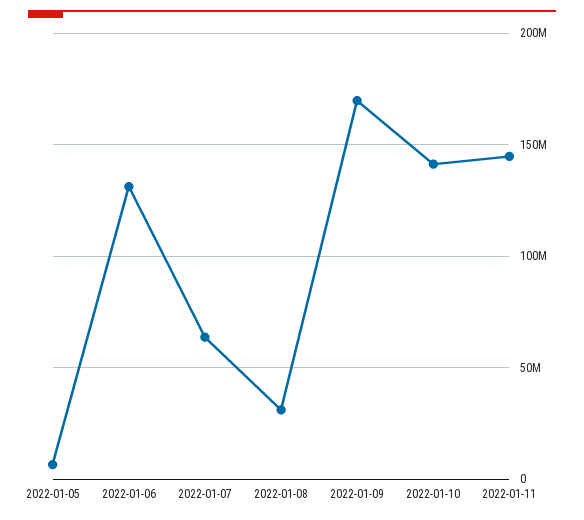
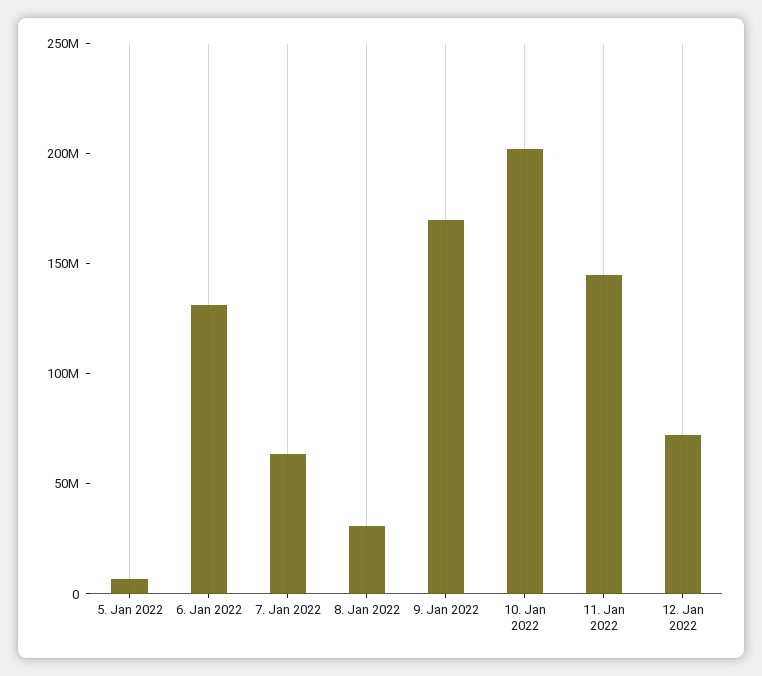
2022-01-10: 140000000 -> 200000000
12. Jan 2022: none -> 70000000

